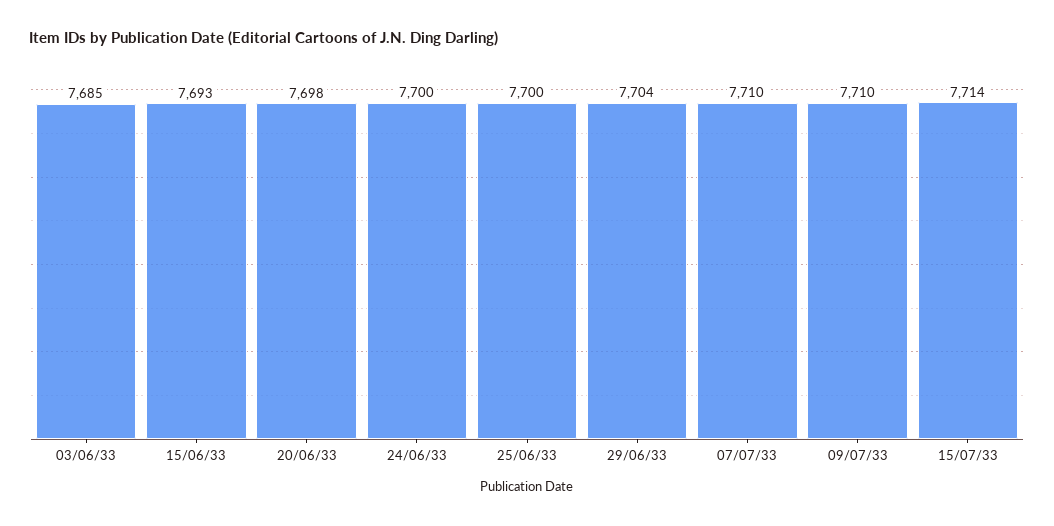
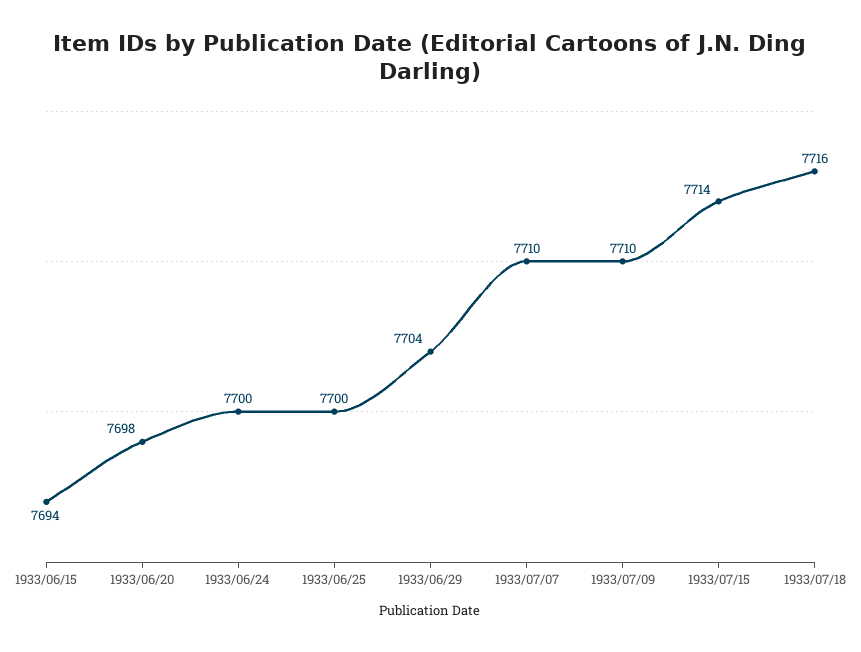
03/06/33: 7685 -> none
15/06/33: 7693 -> 7694
1933/07/18: none -> 7716

